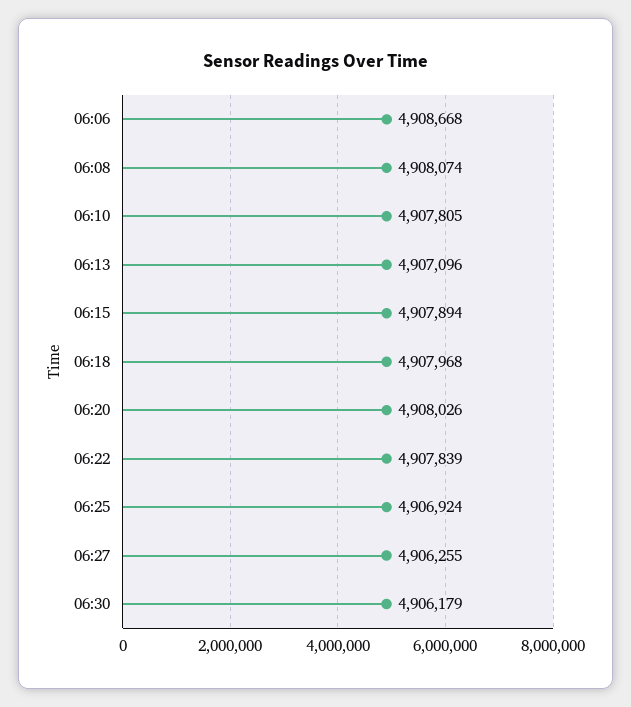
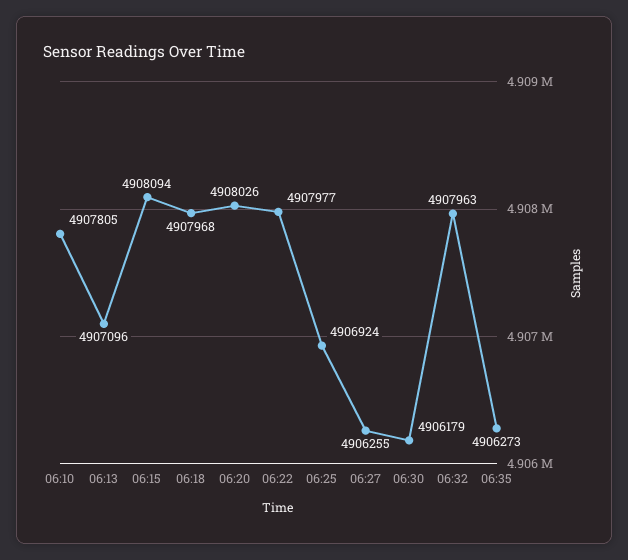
06:06: 4908668 -> none
06:08: 4908074 -> none
06:15: 4907894 -> 4908094
06:22: 4907839 -> 4907977
06:32: none -> 4907963
06:35: none -> 4906273

